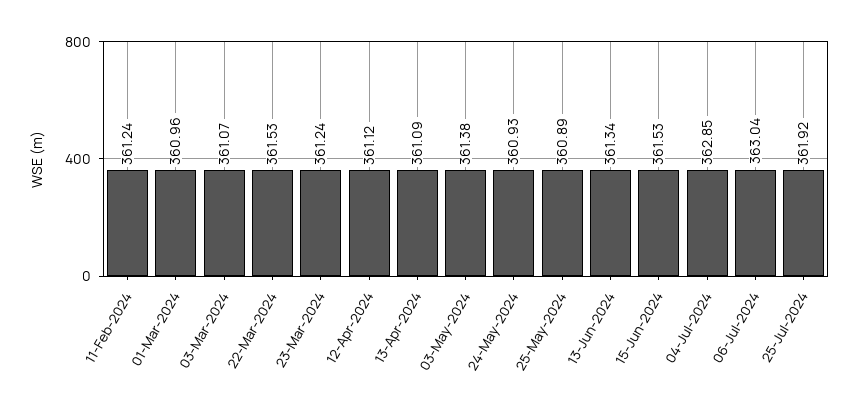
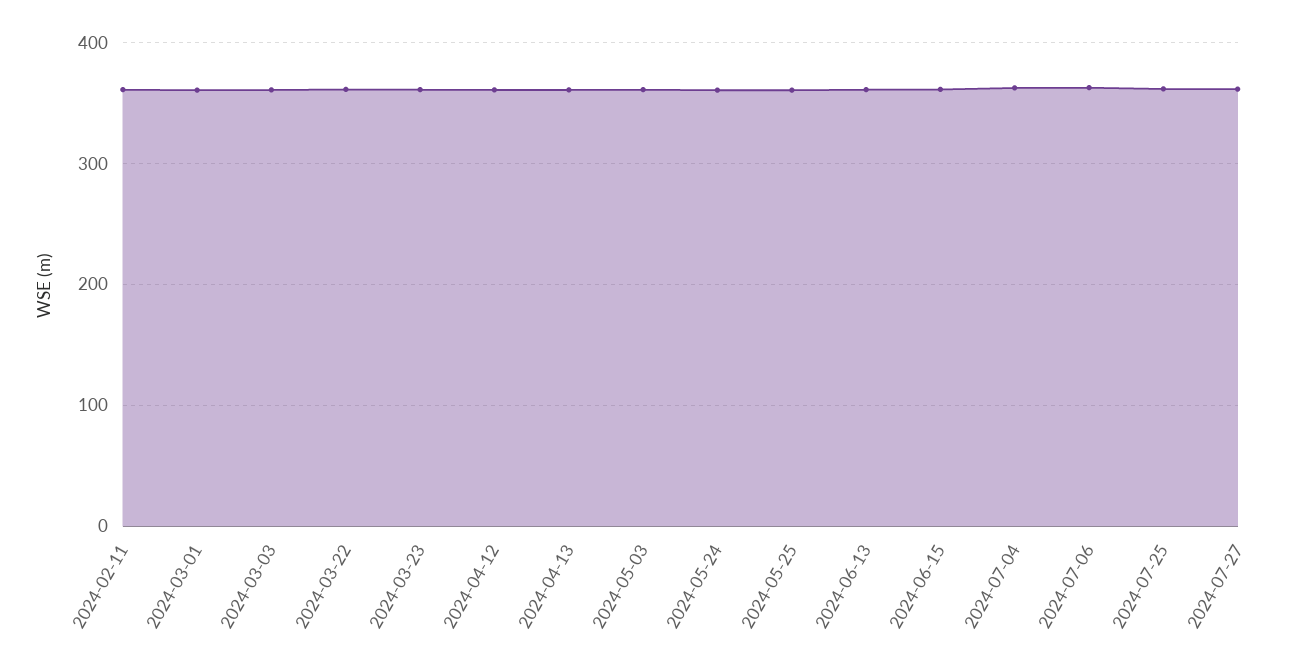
2024-07-27: none -> 360

